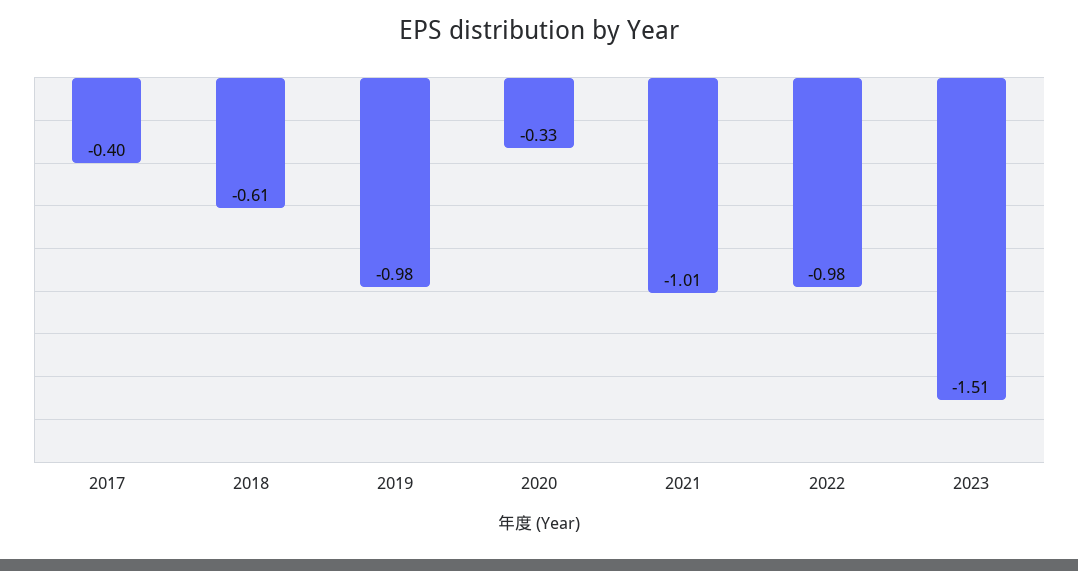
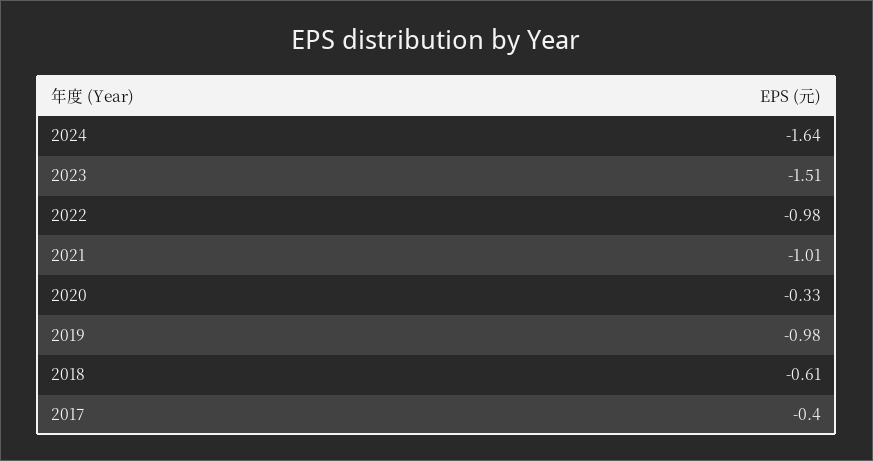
2024: none -> -1.64

